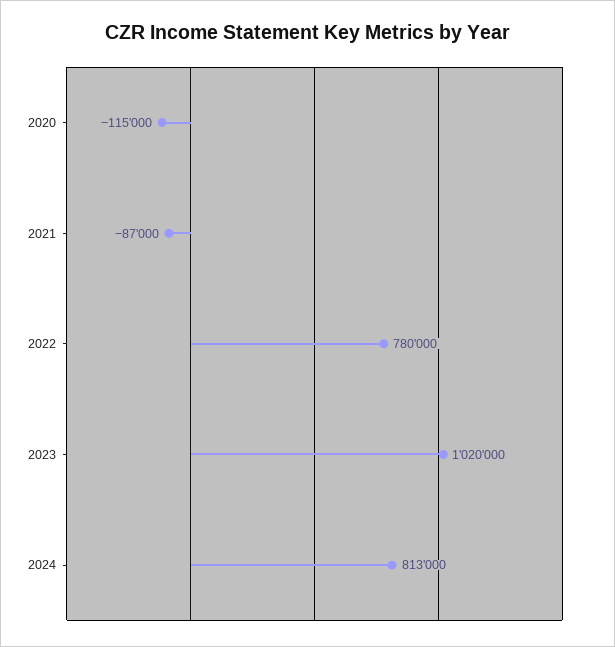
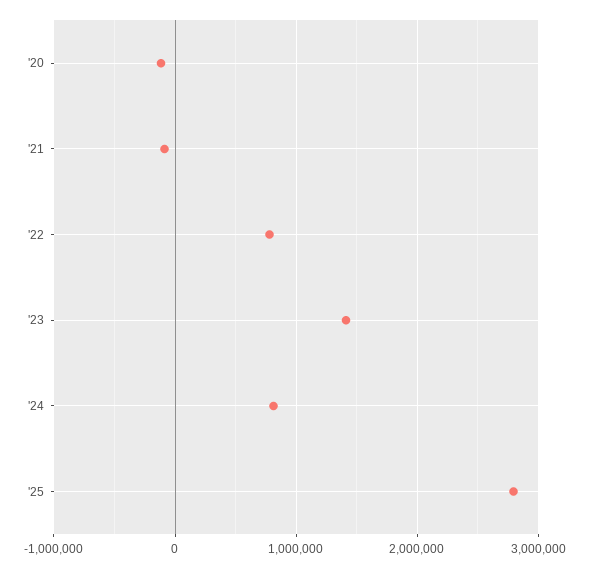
2023: 1020000 -> 1400000
'25: none -> 2800000

